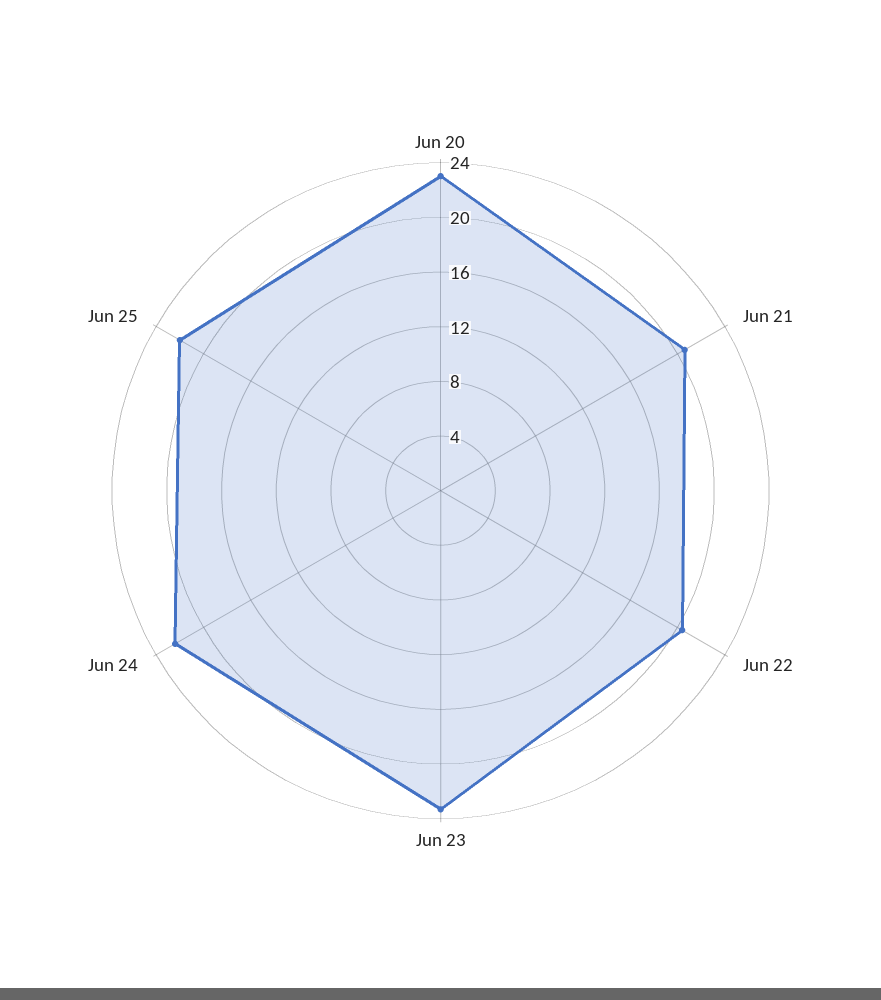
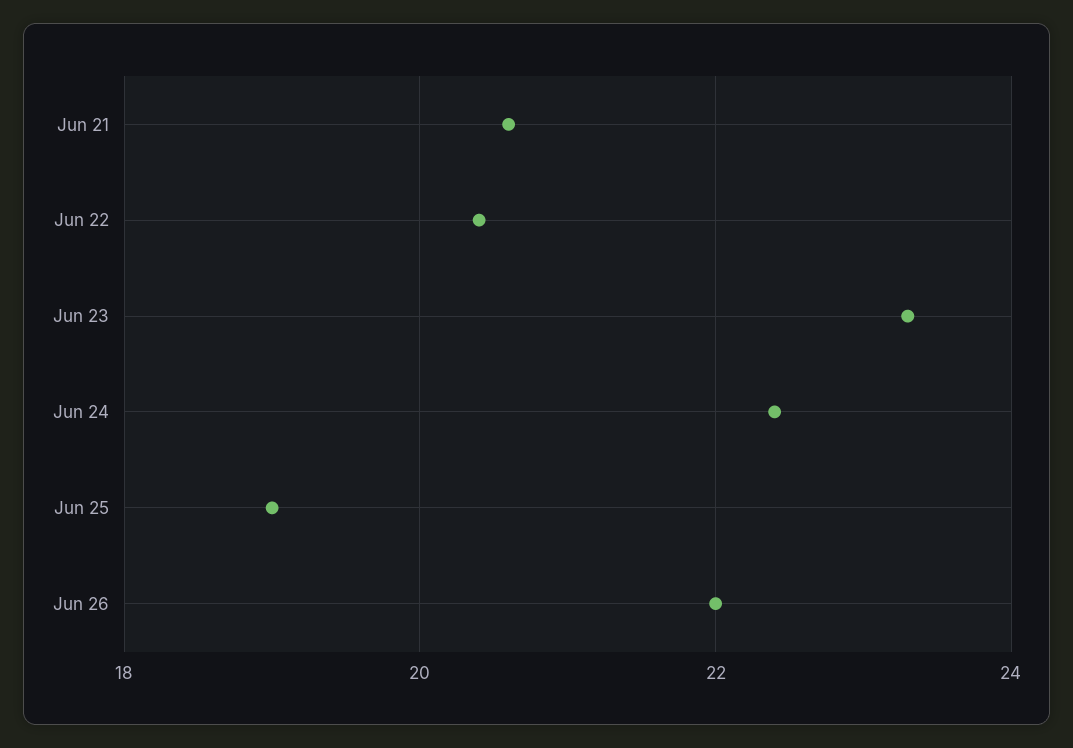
Jun 20: 23 -> none
Jun 25: 22 -> 19
Jun 26: none -> 22

